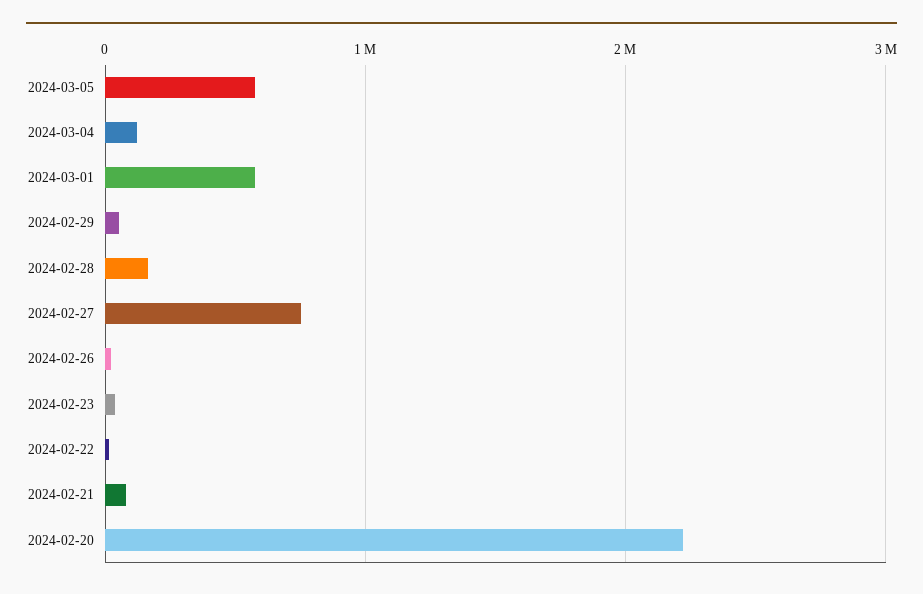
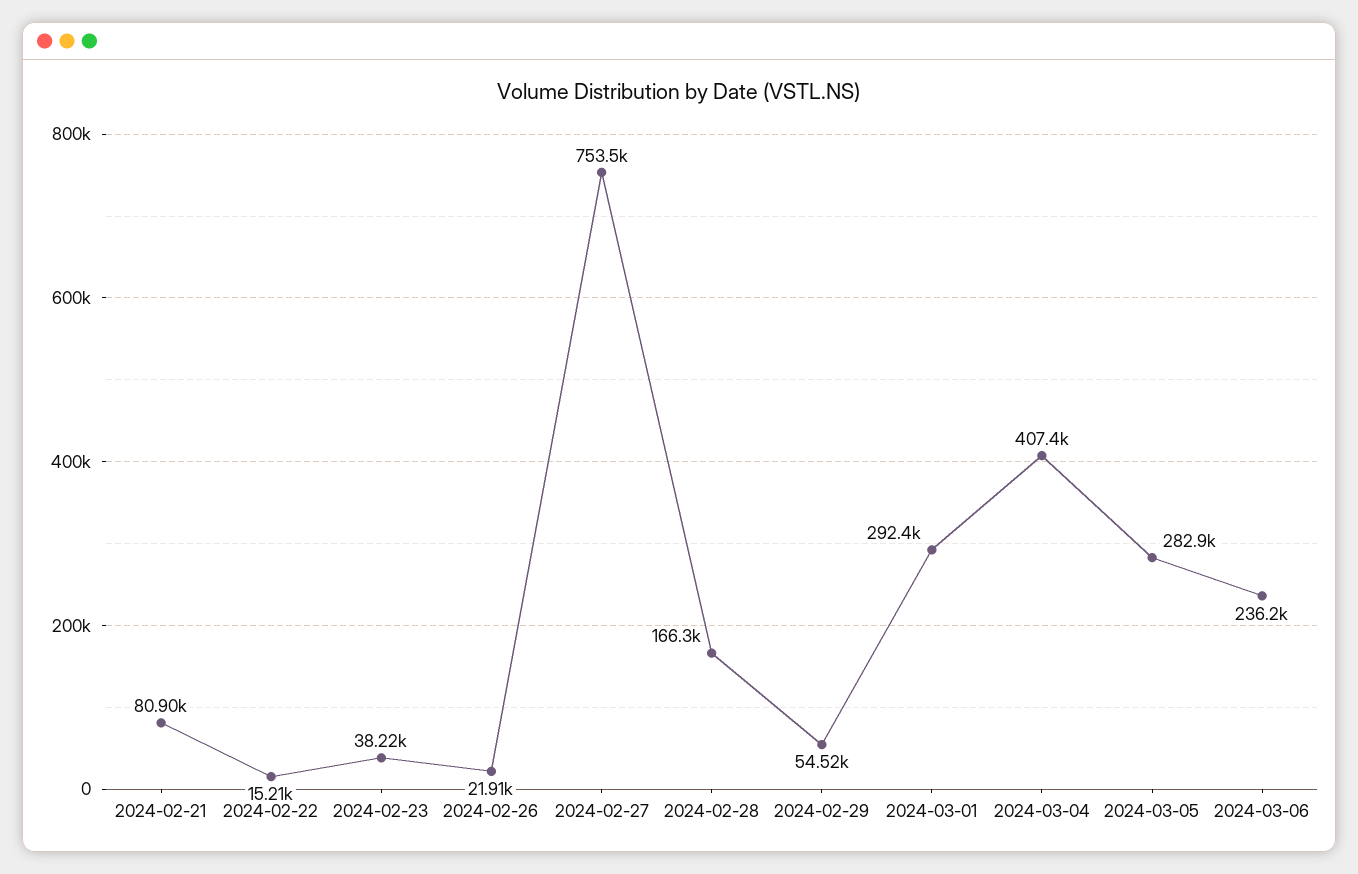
2024-03-05: 600000 -> 282900
2024-03-04: 100000 -> 407400
2024-03-01: 600000 -> 292400
2024-02-20: 2200000 -> none
2024-03-06: none -> 236200

